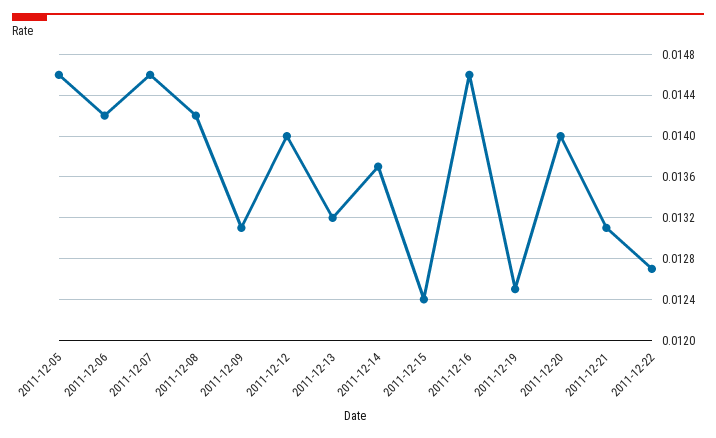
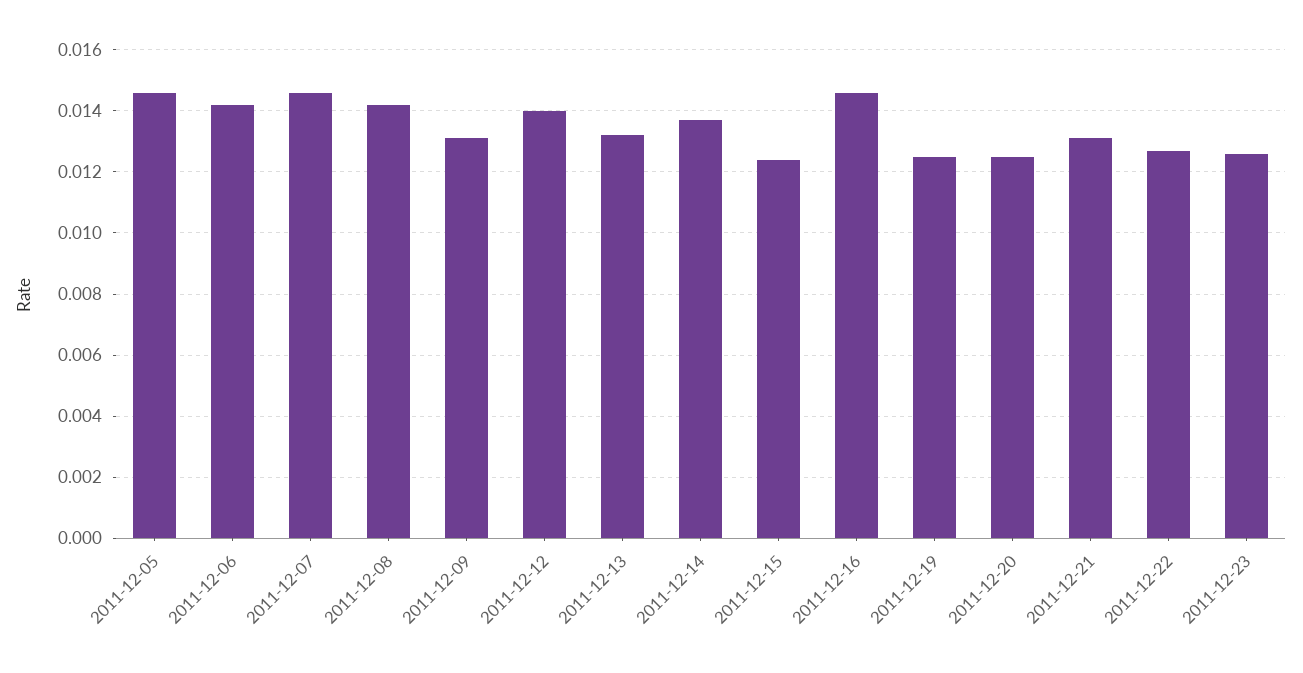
2011-12-20: 0.014 -> 0.0125
2011-12-23: none -> 0.0125

